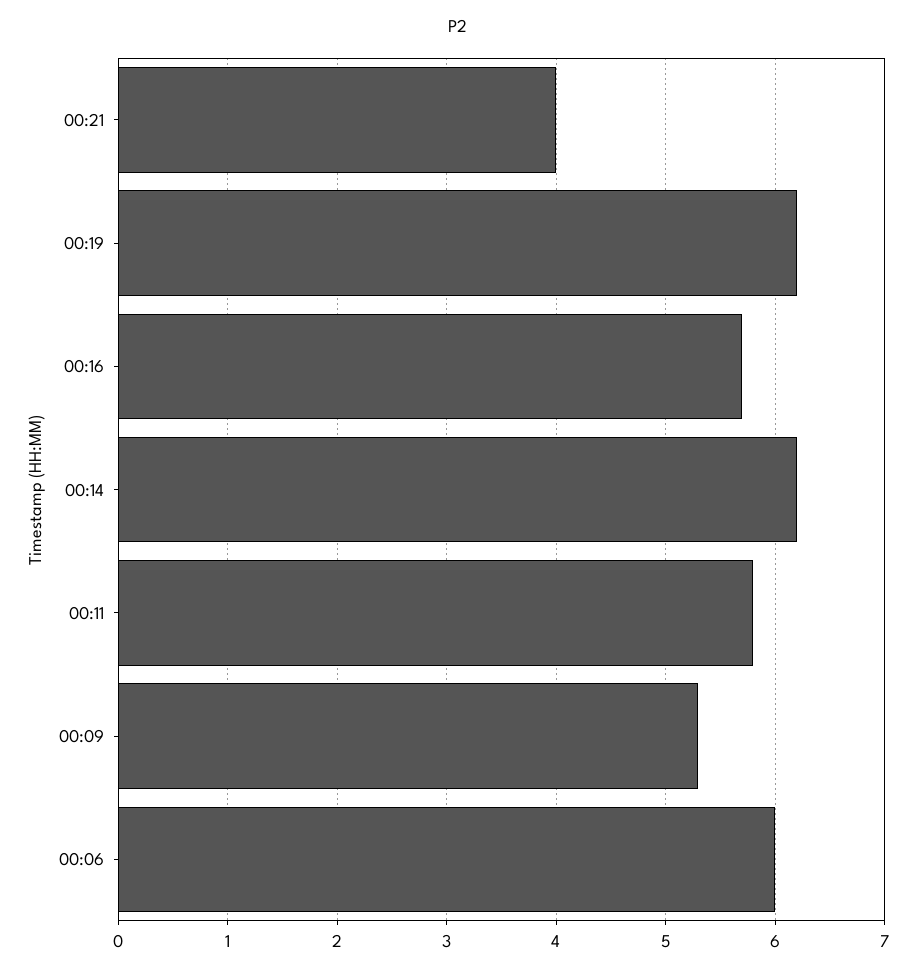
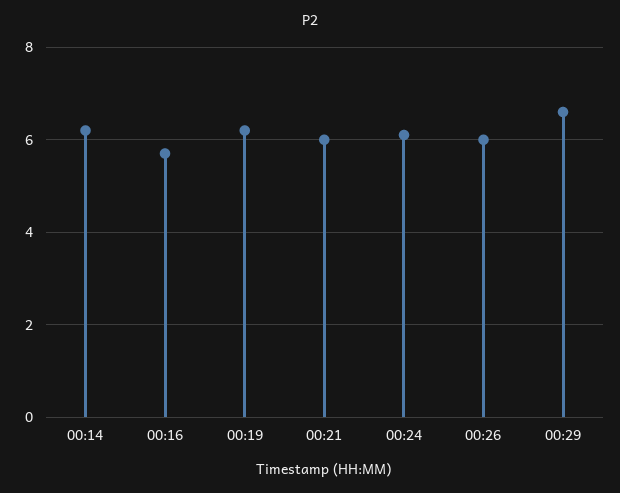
00:21: 4 -> 6
00:11: 5.8 -> none
00:09: 5.3 -> none
00:06: 6 -> none
00:24: none -> 6
00:26: none -> 6
00:29: none -> 6.5

